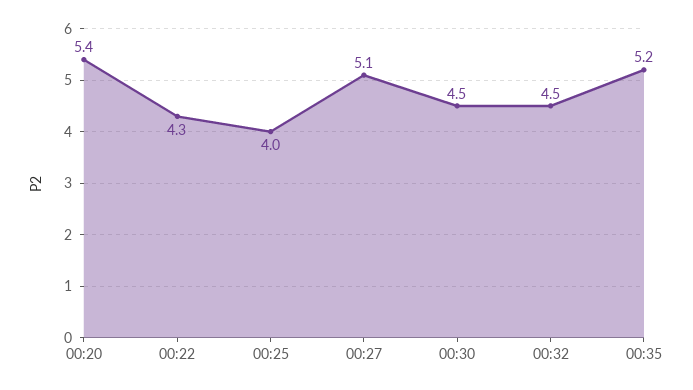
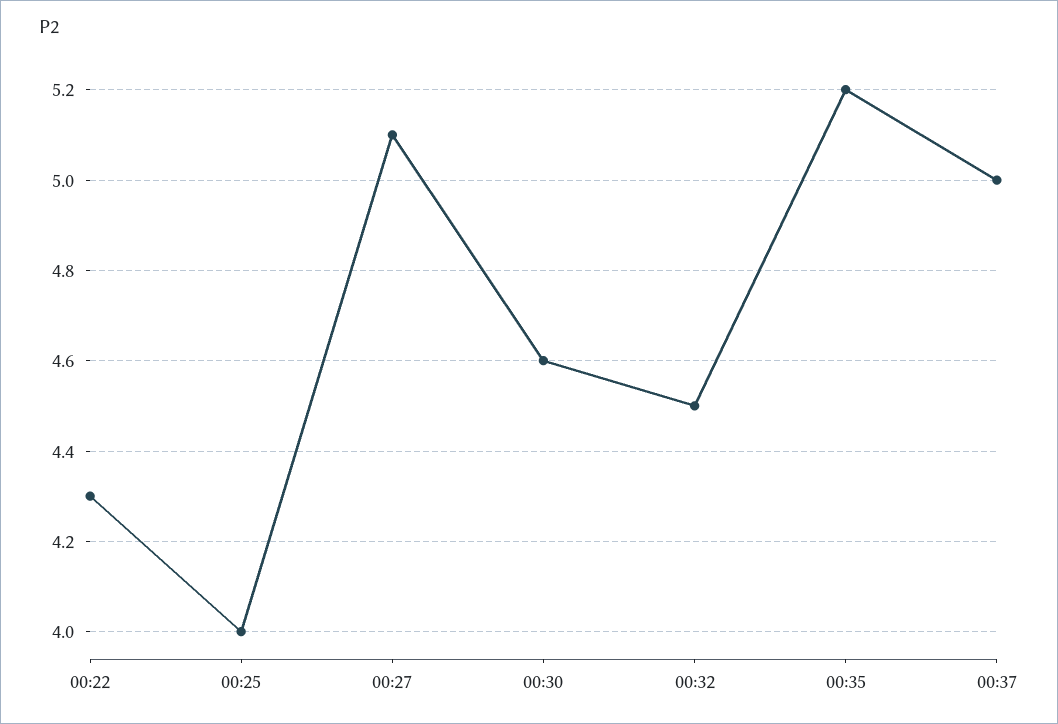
00:20: 5.4 -> none
00:30: 4.5 -> 4.6
00:37: none -> 5

